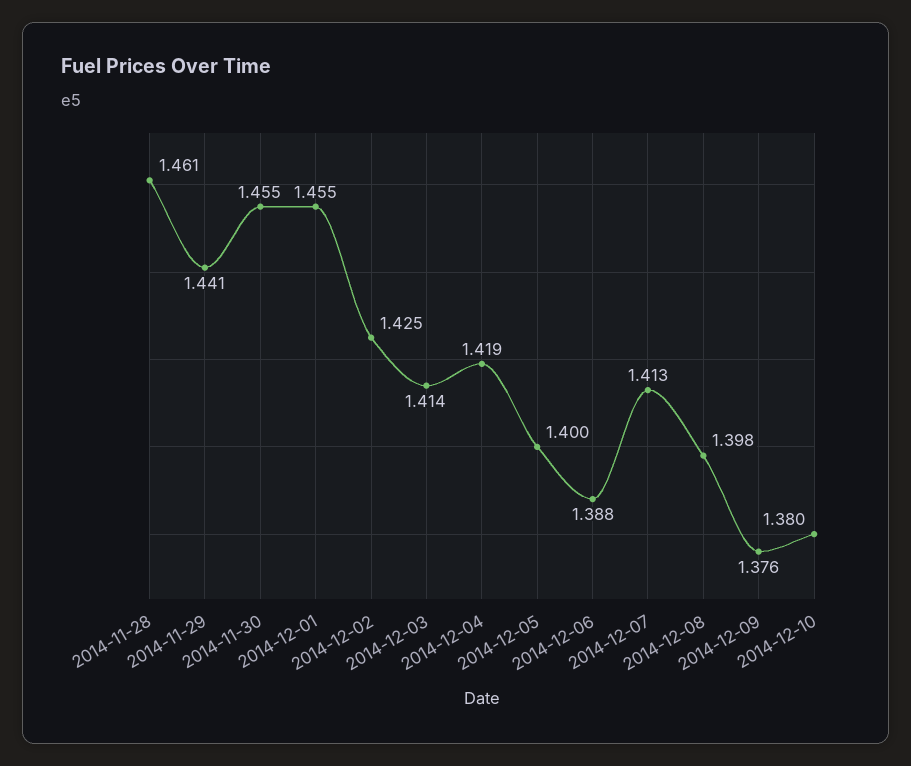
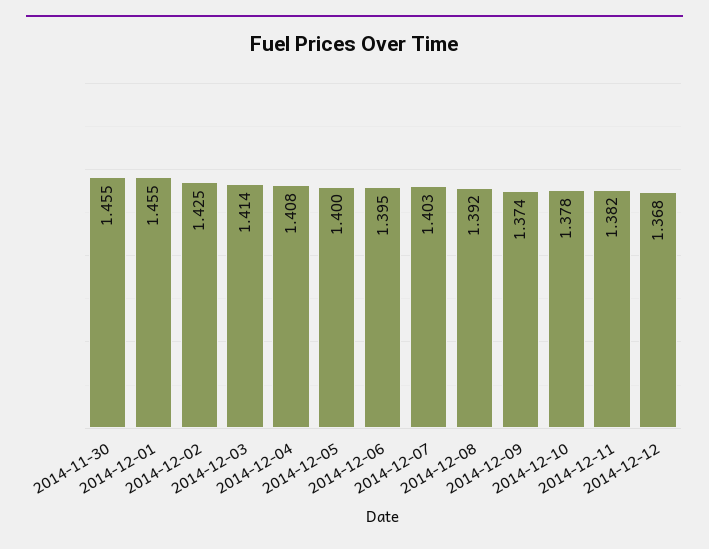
2014-11-28: 1.461 -> none
2014-11-29: 1.441 -> none
2014-12-04: 1.419 -> 1.408
2014-12-06: 1.388 -> 1.395
2014-12-07: 1.413 -> 1.403
2014-12-08: 1.398 -> 1.392
2014-12-09: 1.376 -> 1.374
2014-12-10: 1.38 -> 1.378
2014-12-11: none -> 1.382
2014-12-12: none -> 1.368

